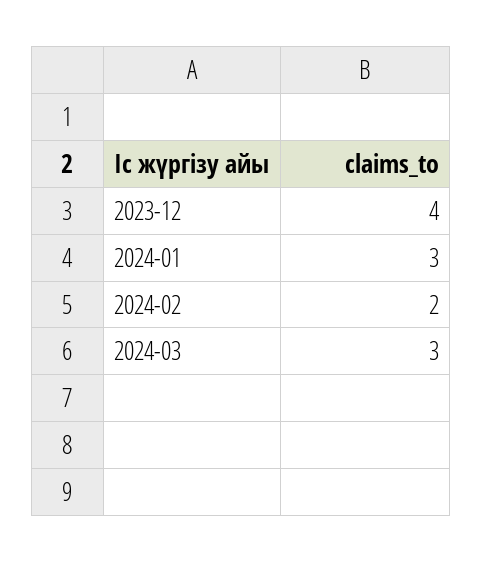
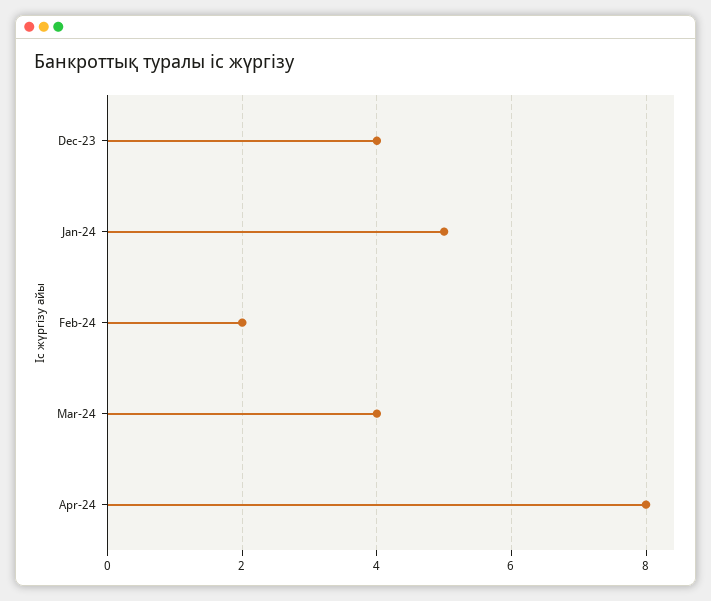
2024-01: 3 -> 5
2024-03: 3 -> 4
Apr-24: none -> 8

